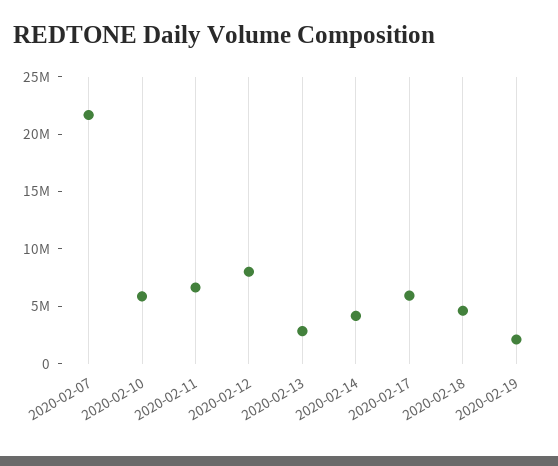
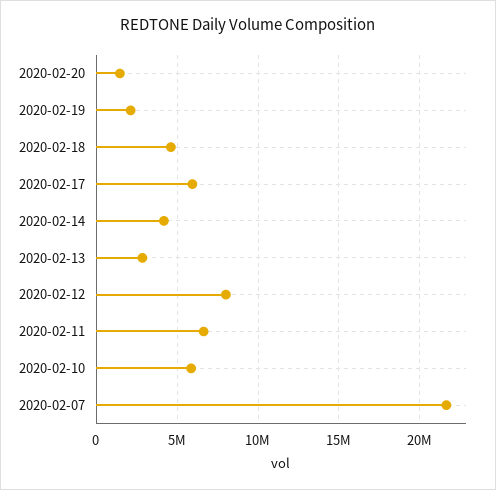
2020-02-20: none -> 1500000

